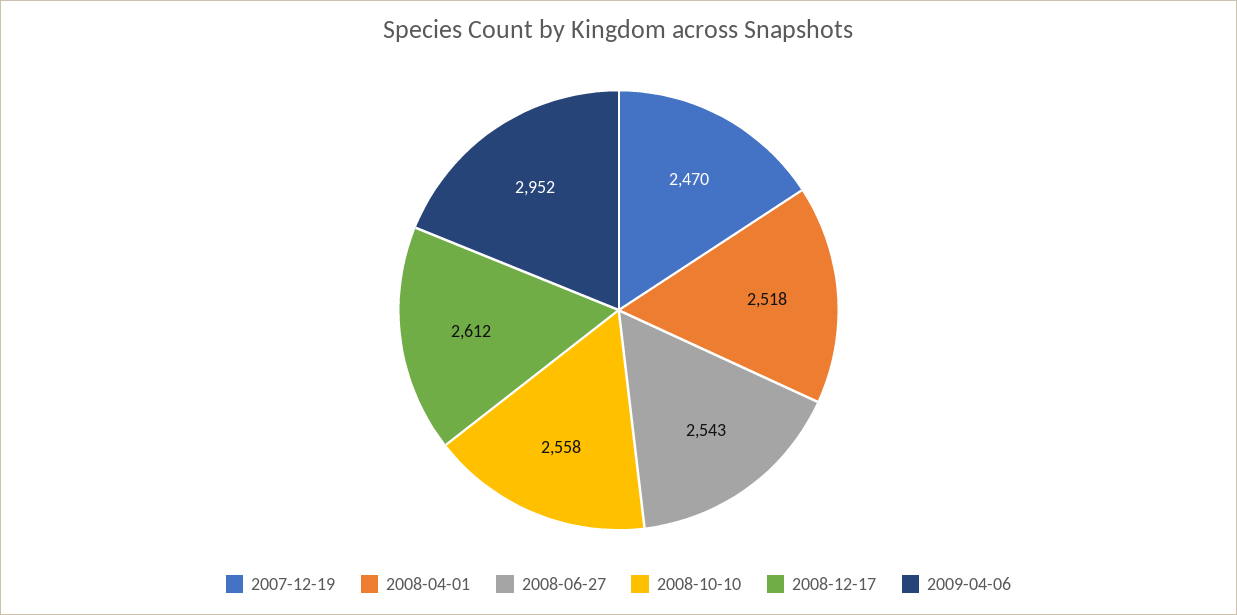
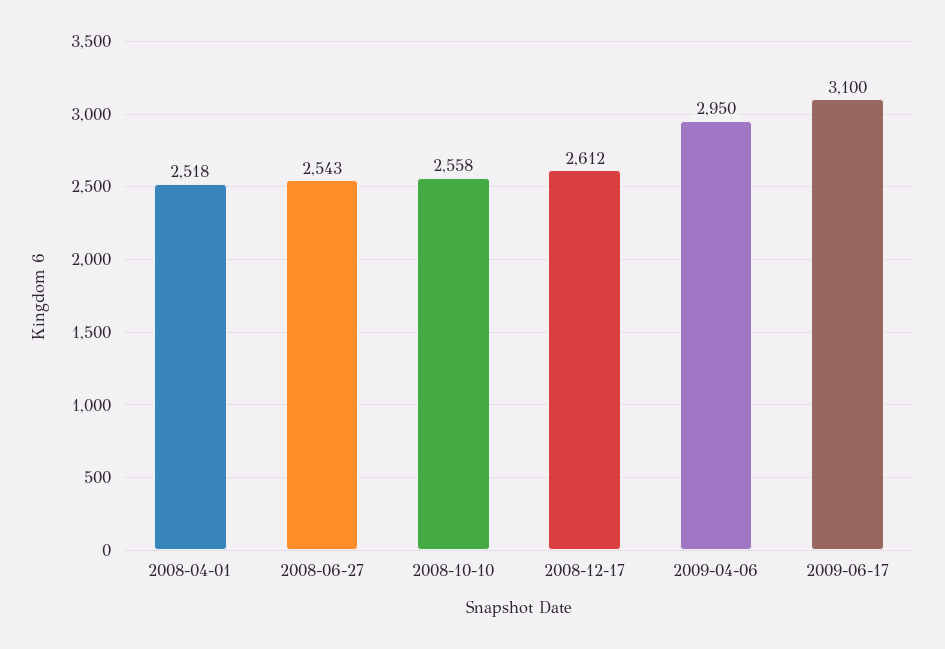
2007-12-19: 2470 -> none
2009-04-06: 2952 -> 2950
2009-06-17: none -> 3100

